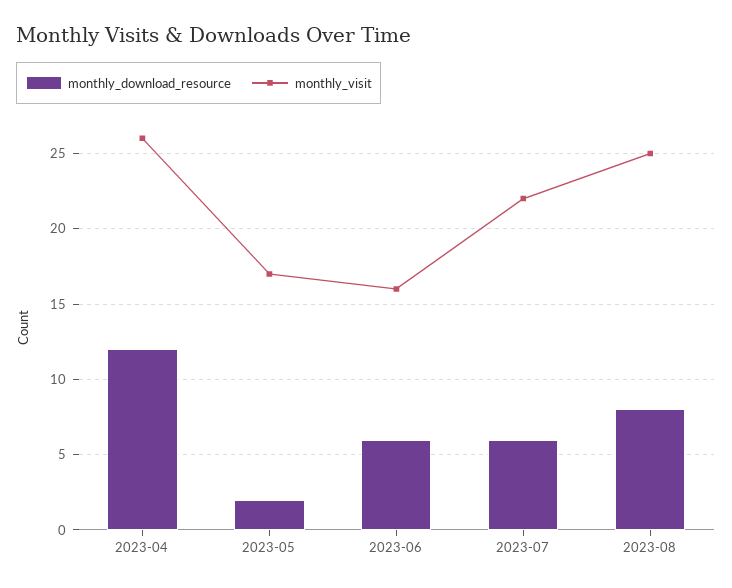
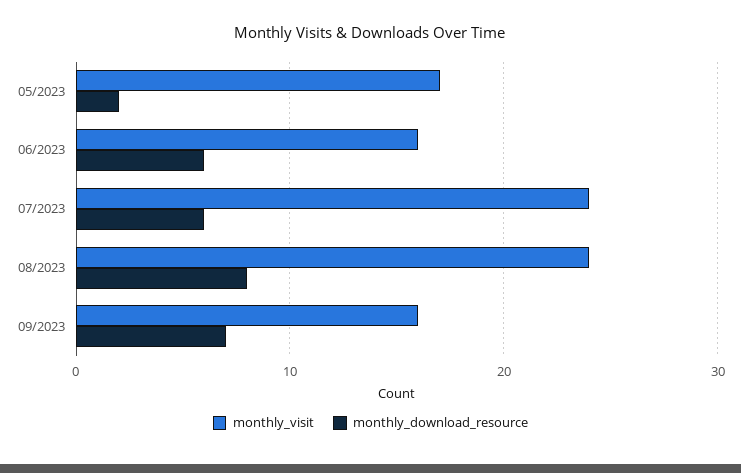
monthly_download_resource, 2023-04: 12 -> none
monthly_visit, 2023-04: 26 -> none
monthly_visit, 2023-07: 22 -> 24
monthly_visit, 2023-08: 25 -> 24
monthly_visit, 09/2023: none -> 16
monthly_download_resource, 09/2023: none -> 7

